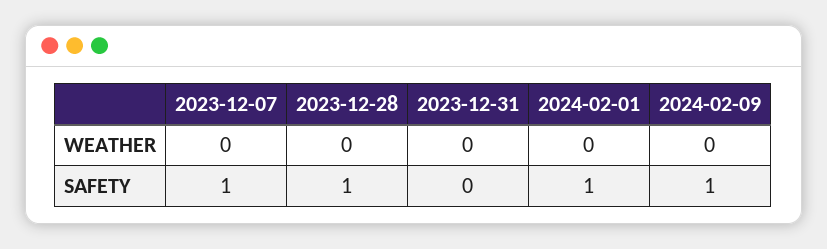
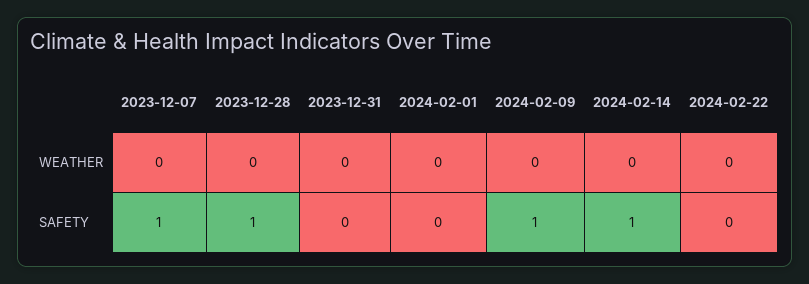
2024-02-01, SAFETY: 1 -> 0
2024-02-14, WEATHER: none -> 0
2024-02-22, WEATHER: none -> 0
2024-02-14, SAFETY: none -> 1
2024-02-22, SAFETY: none -> 0

